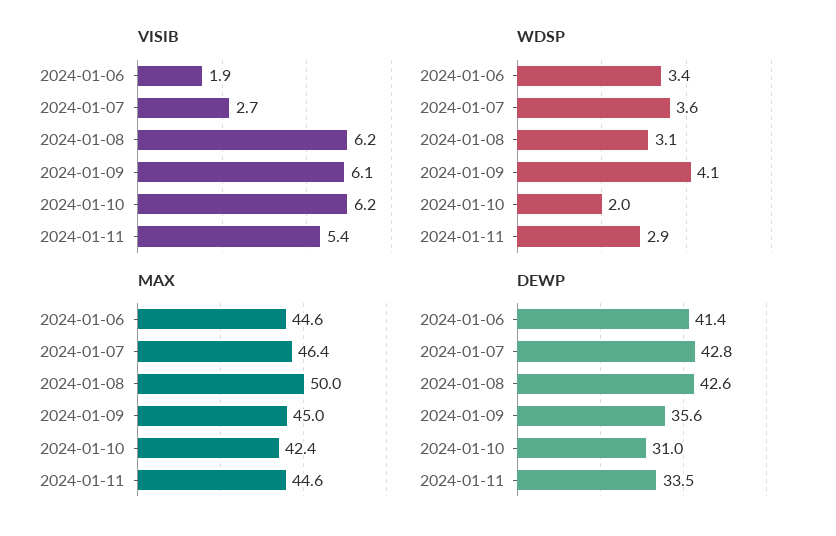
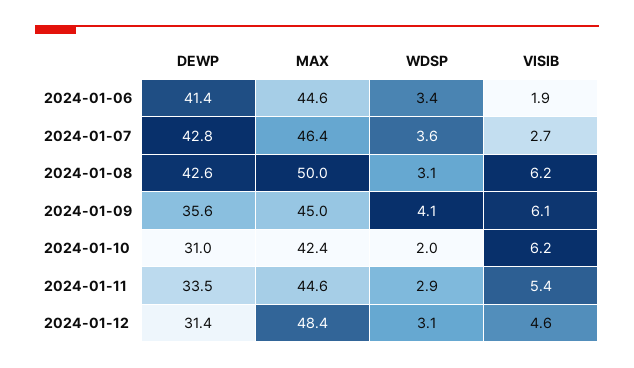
DEWP, 2024-01-12: none -> 31.4
MAX, 2024-01-12: none -> 48.4
WDSP, 2024-01-12: none -> 3.1
VISIB, 2024-01-12: none -> 4.6

